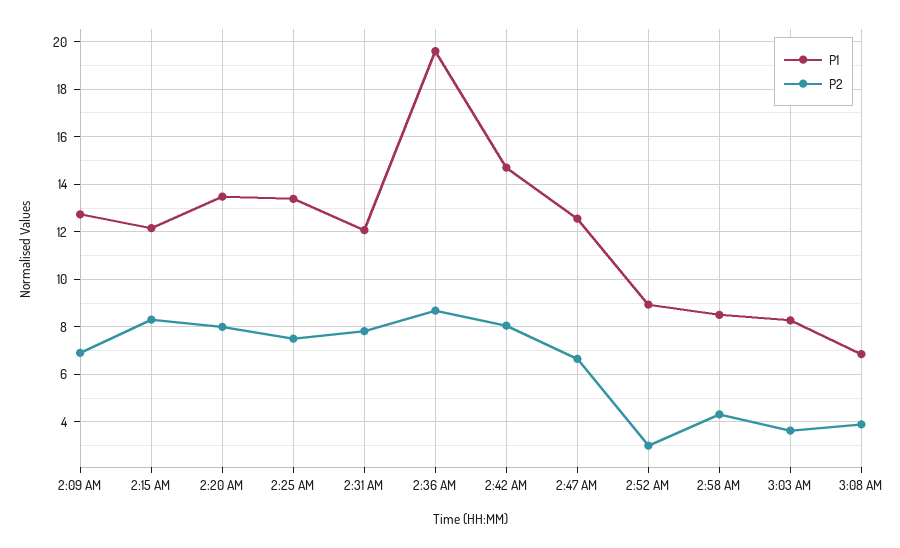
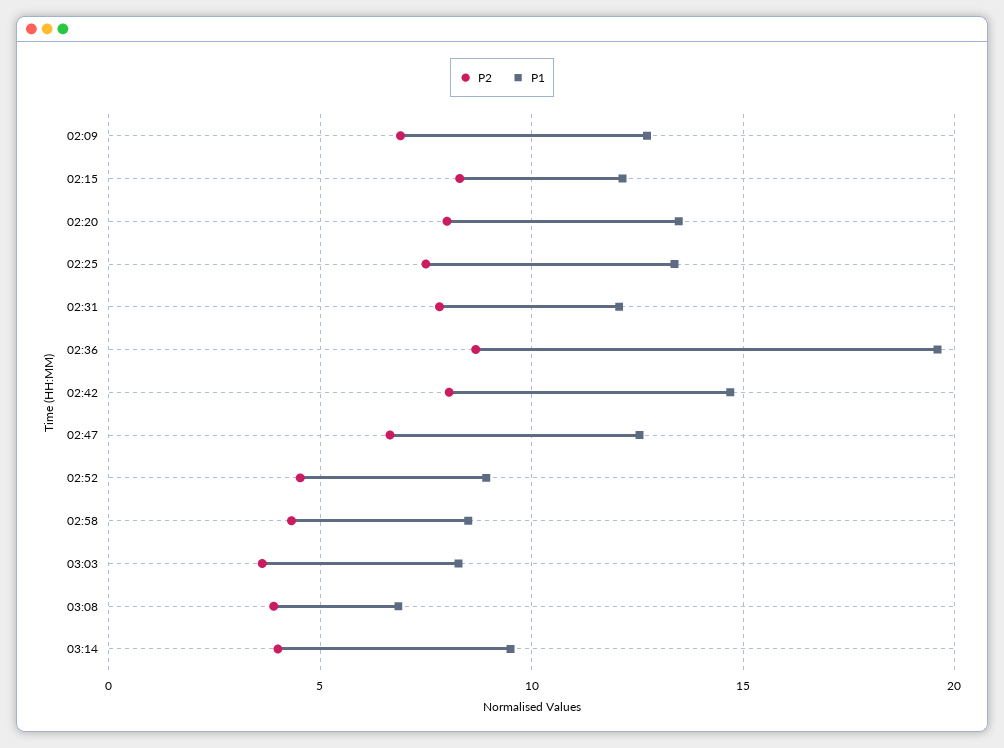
P2, 2:52 AM: 3 -> 4.5
P2, 03:14: none -> 4
P1, 03:14: none -> 9.5

